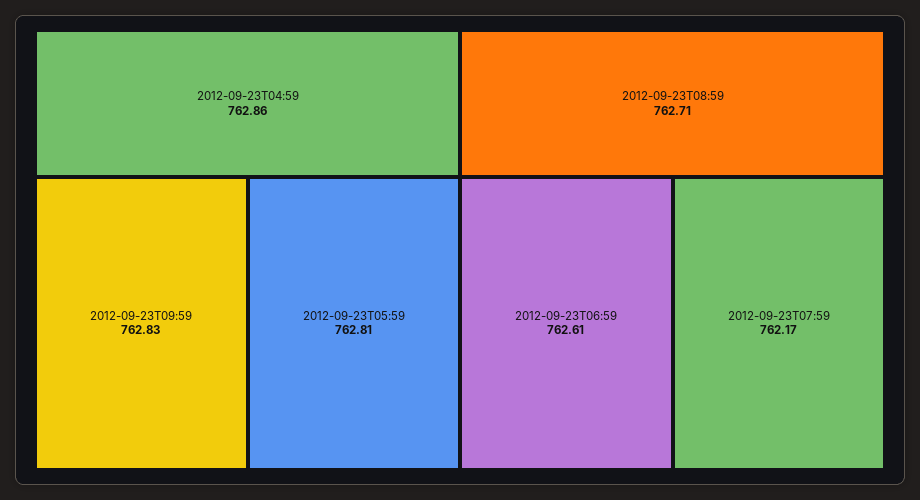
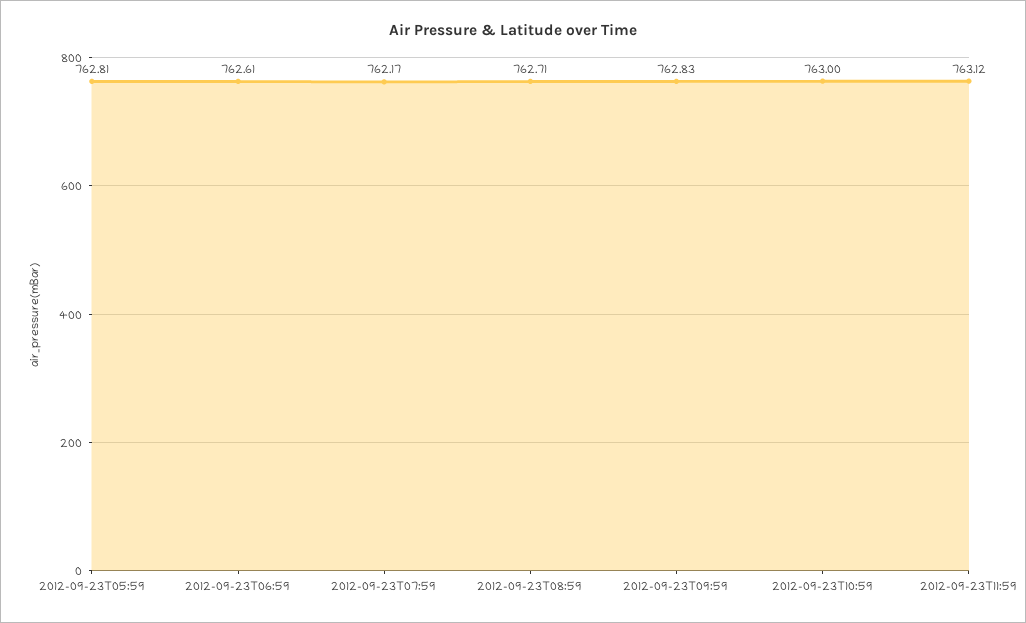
2012-09-23T04:59: 762.86 -> none
2012-09-23T10:59: none -> 763
2012-09-23T11:59: none -> 763.12

